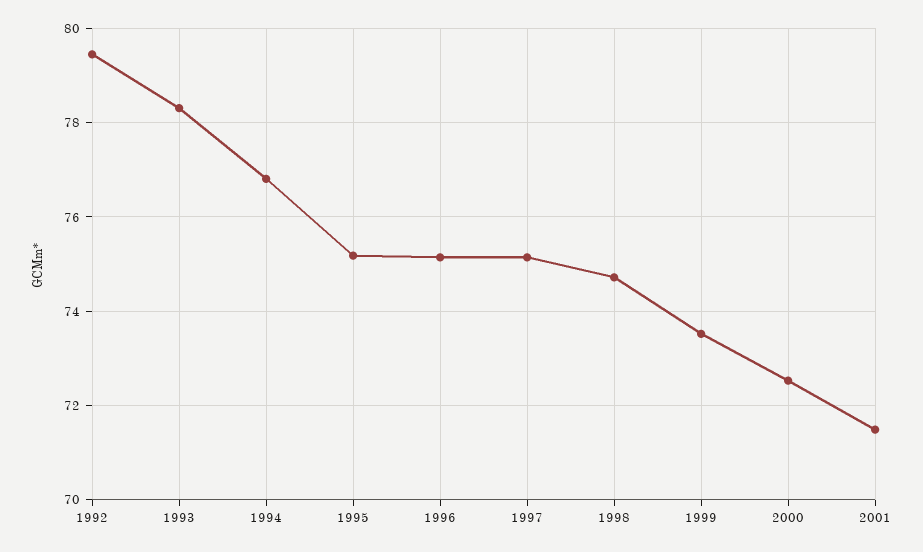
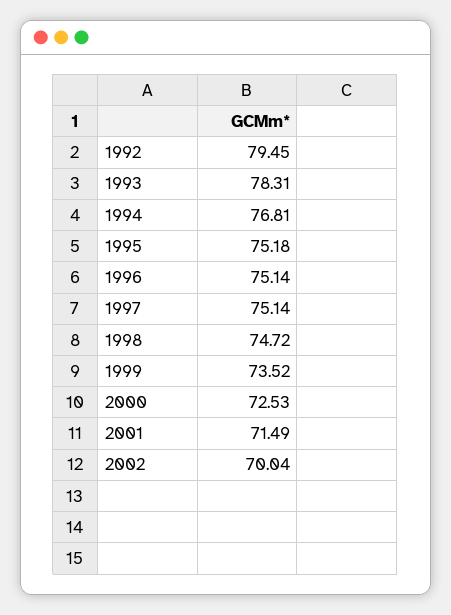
2002: none -> 70.04

